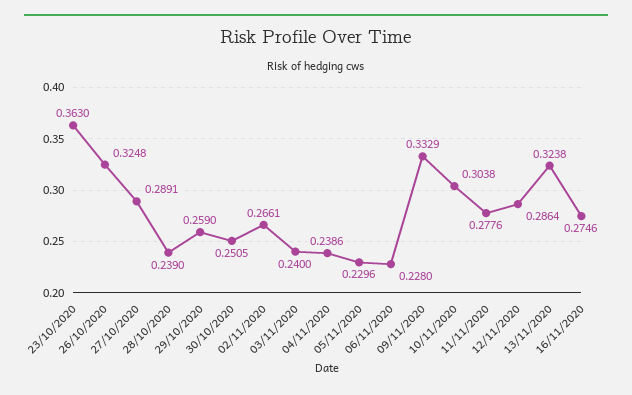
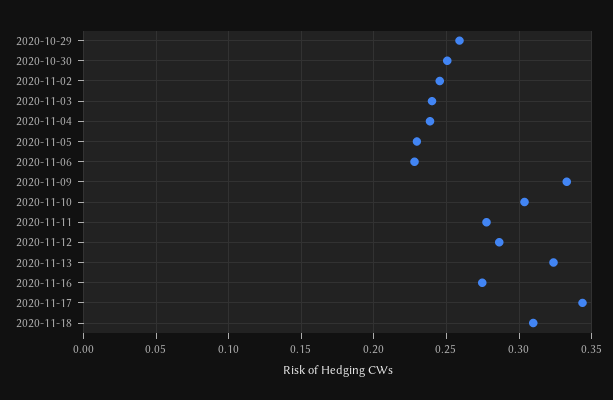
23/10/2020: 0.363 -> none
26/10/2020: 0.3248 -> none
27/10/2020: 0.2891 -> none
28/10/2020: 0.239 -> none
02/11/2020: 0.2661 -> 0.245
2020-11-17: none -> 0.345
2020-11-18: none -> 0.31

